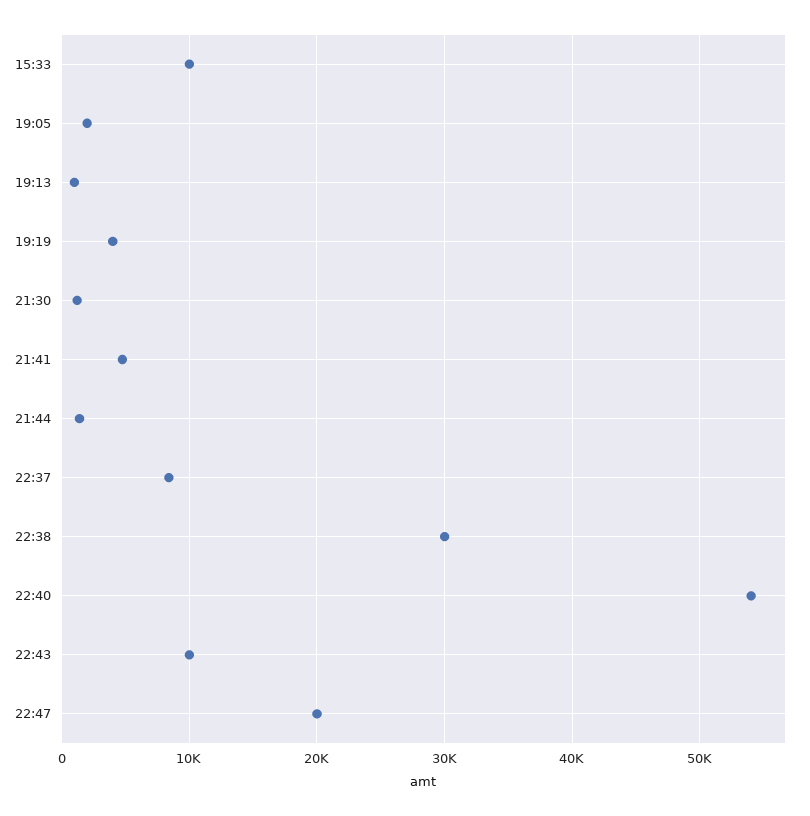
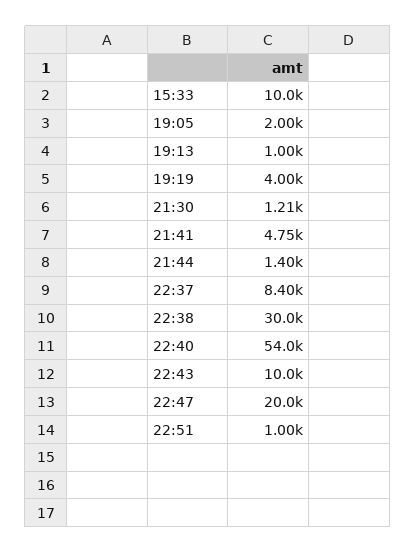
22:51: none -> 1000

